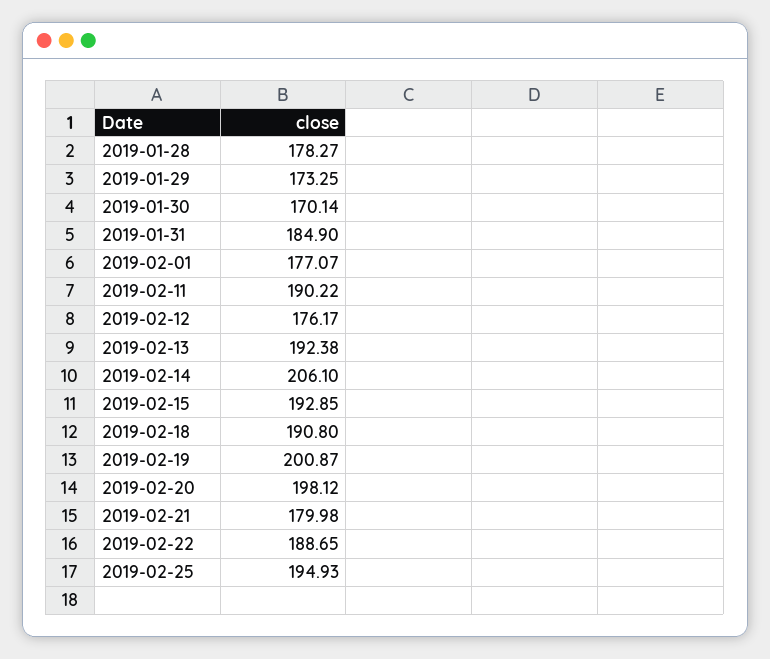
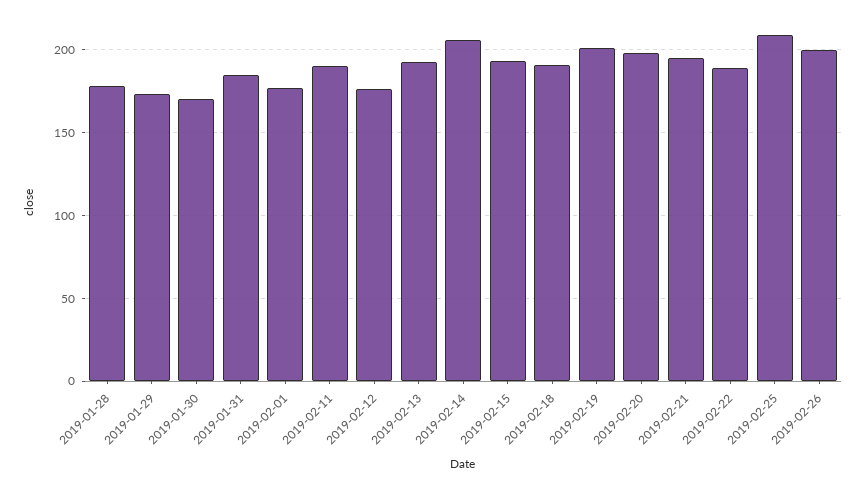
2019-02-21: 179.98 -> 195
2019-02-25: 194.93 -> 210
2019-02-26: none -> 200

